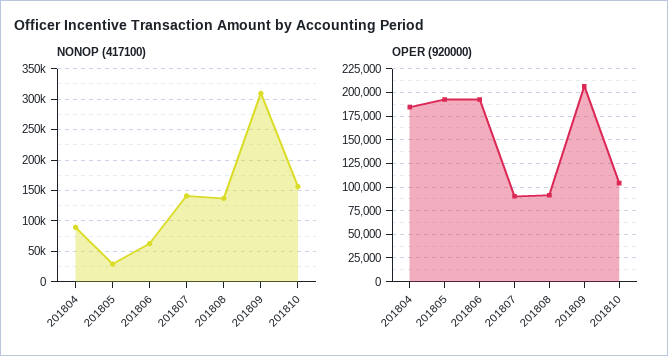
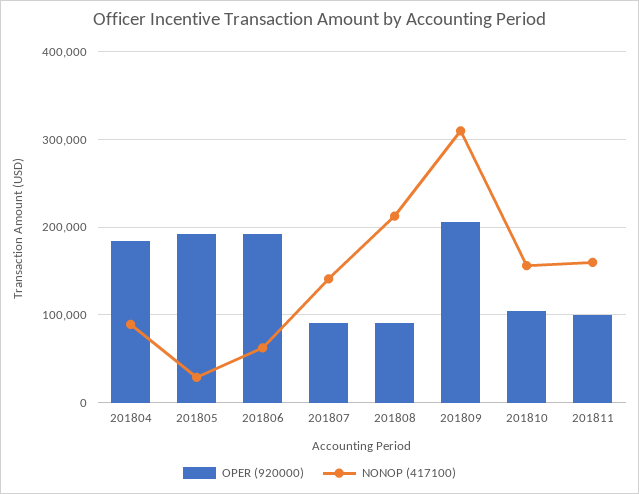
NONOP (417100), 201808: 140000 -> 210000
OPER (920000), 201811: none -> 100000
NONOP (417100), 201811: none -> 160000

